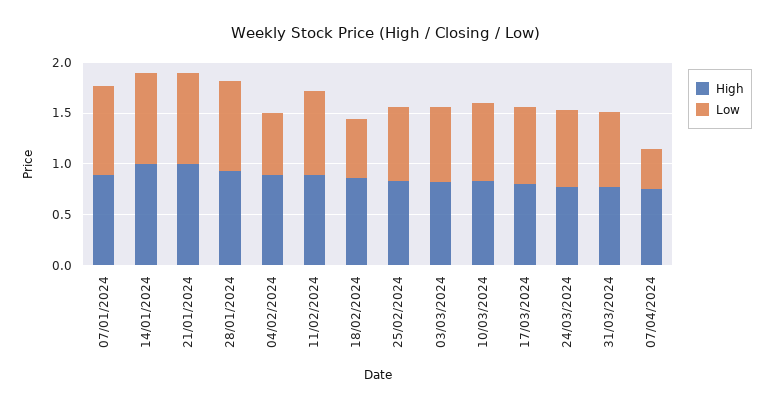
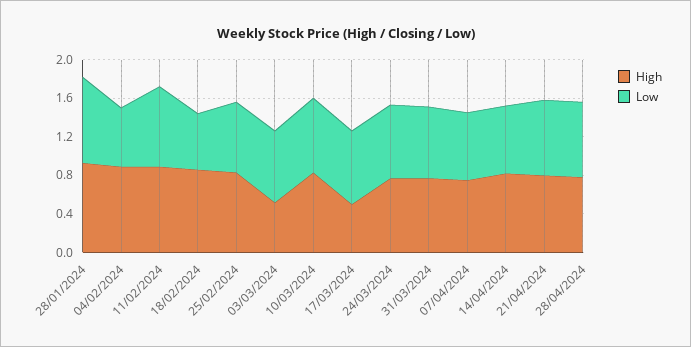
High, 07/01/2024: 0.9 -> none
Low, 07/01/2024: 0.9 -> none
High, 14/01/2024: 1 -> none
Low, 14/01/2024: 0.9 -> none
High, 21/01/2024: 1 -> none
Low, 21/01/2024: 0.9 -> none
High, 03/03/2024: 0.8 -> 0.5
High, 17/03/2024: 0.8 -> 0.5
Low, 07/04/2024: 0.4 -> 0.7
High, 14/04/2024: none -> 0.8
Low, 14/04/2024: none -> 0.7
High, 21/04/2024: none -> 0.8
Low, 21/04/2024: none -> 0.8
High, 28/04/2024: none -> 0.8
Low, 28/04/2024: none -> 0.8

